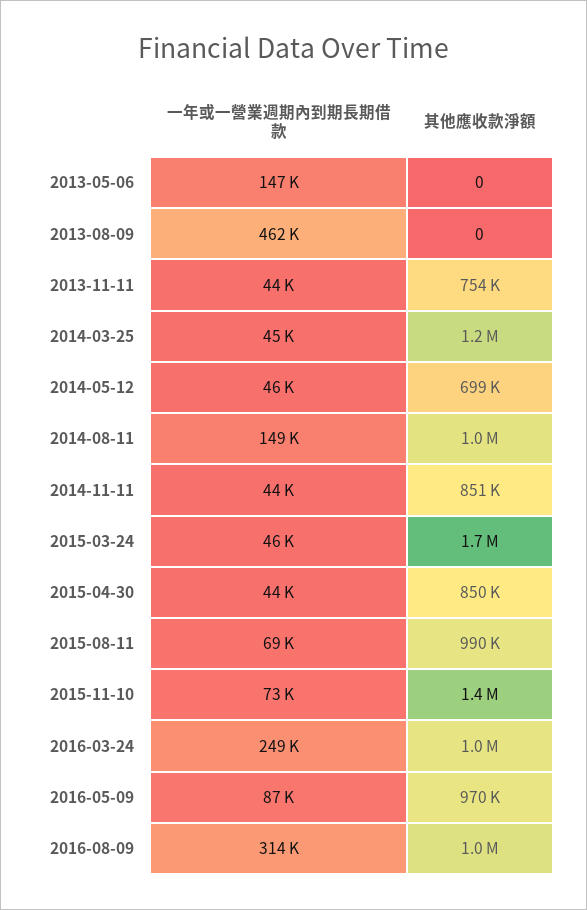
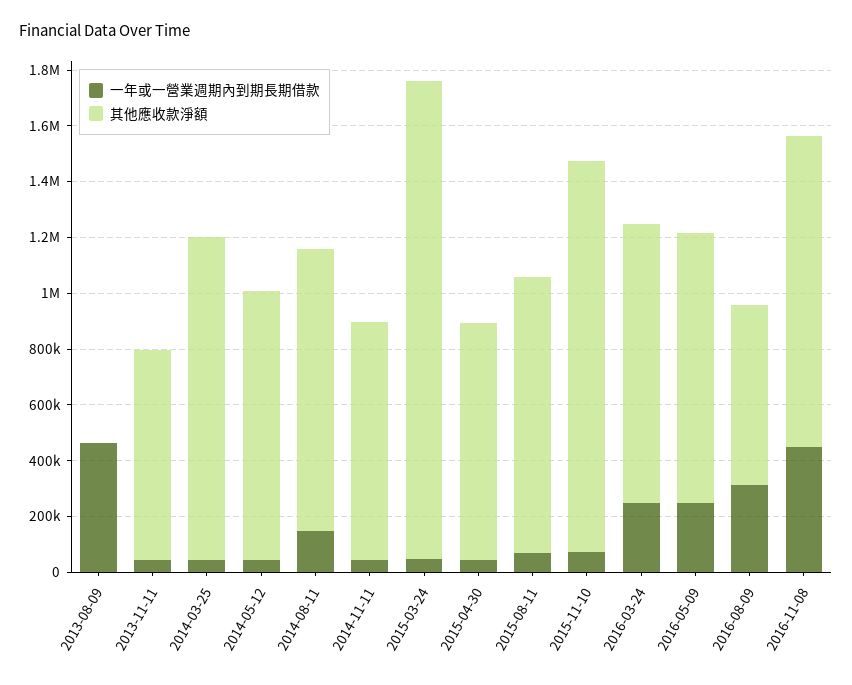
一年或一營業週期內到期長期借款, 2013-05-06: 147000 -> none
其他應收款淨額, 2013-05-06: 0 -> none
其他應收款淨額, 2014-05-12: 699000 -> 950000
一年或一營業週期內到期長期借款, 2016-05-09: 87000 -> 250000
其他應收款淨額, 2016-08-09: 1000000 -> 650000
一年或一營業週期內到期長期借款, 2016-11-08: none -> 450000
其他應收款淨額, 2016-11-08: none -> 1100000

